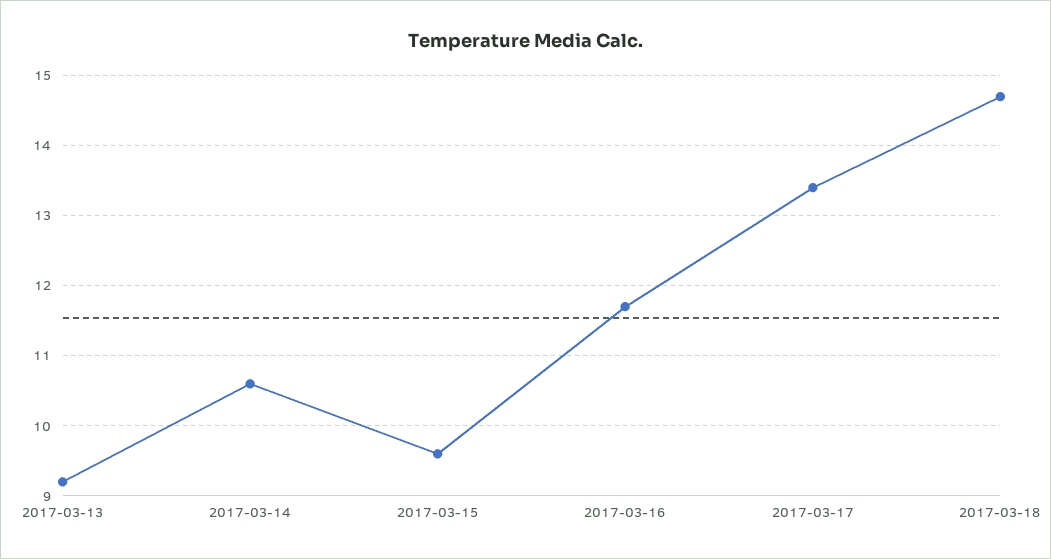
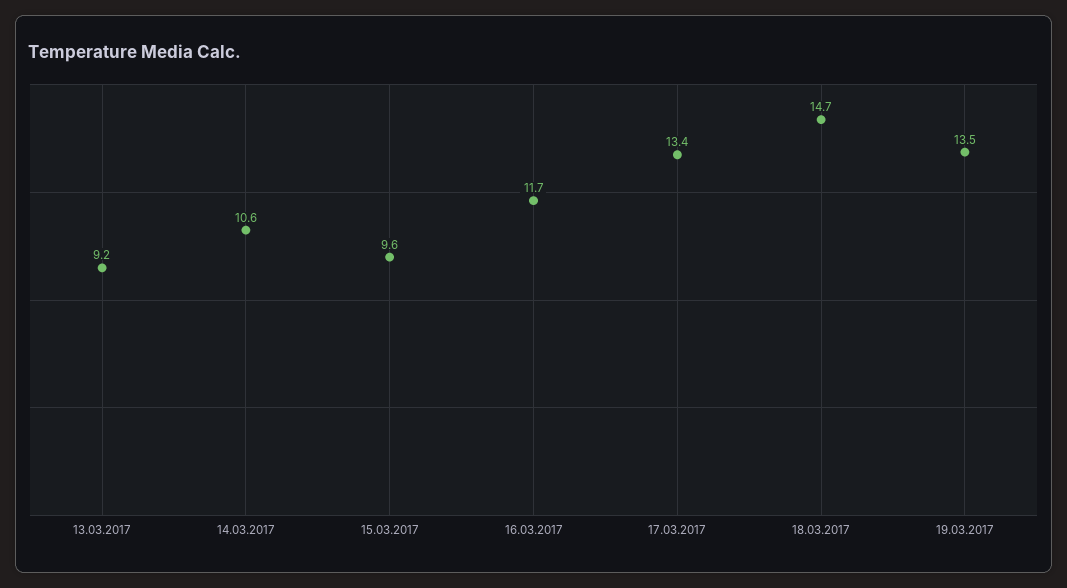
19.03.2017: none -> 13.5

